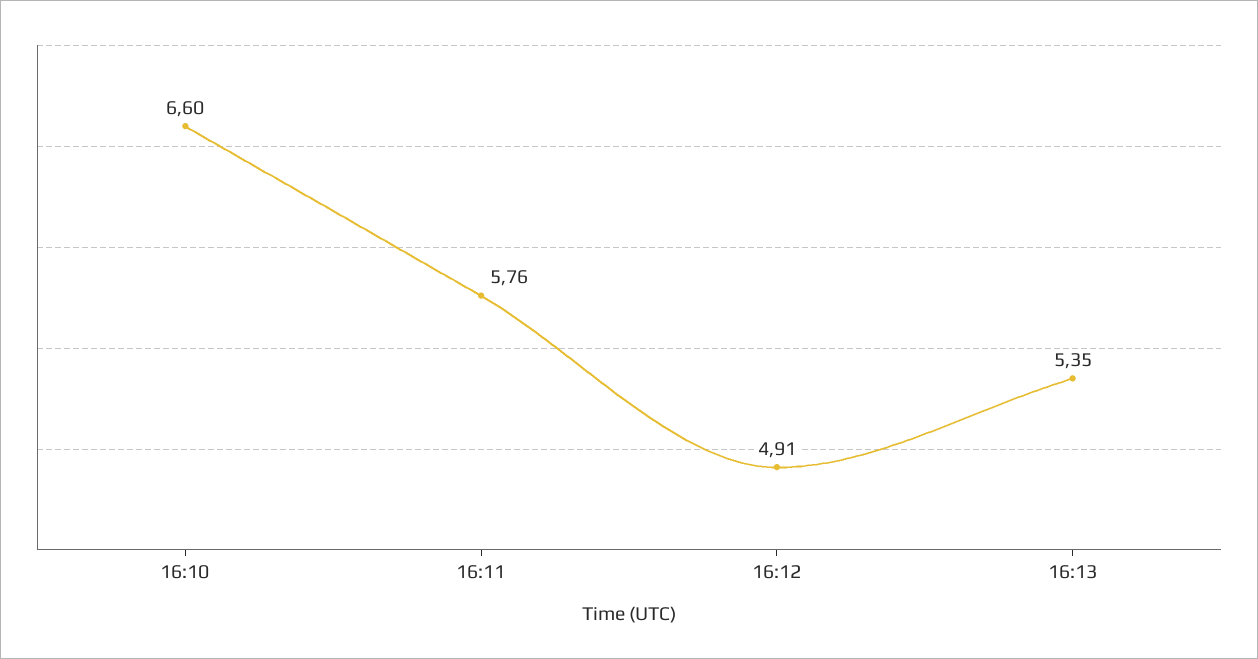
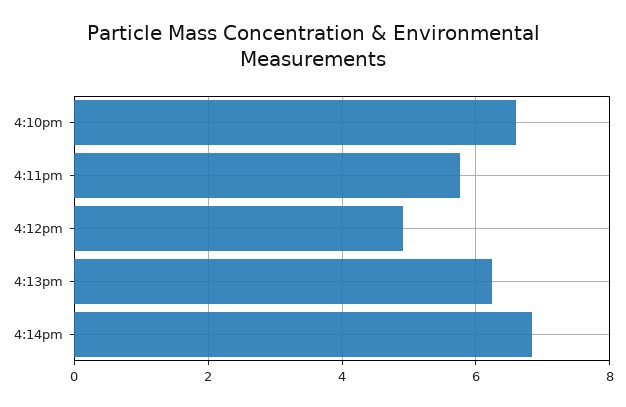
16:13: 5.35 -> 6.2
4:14pm: none -> 6.8

